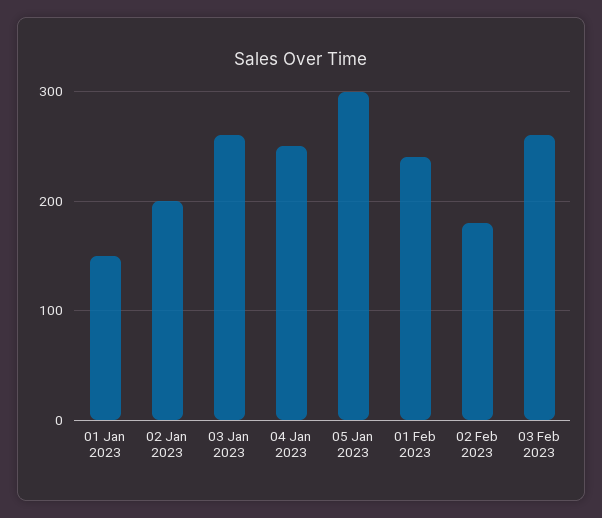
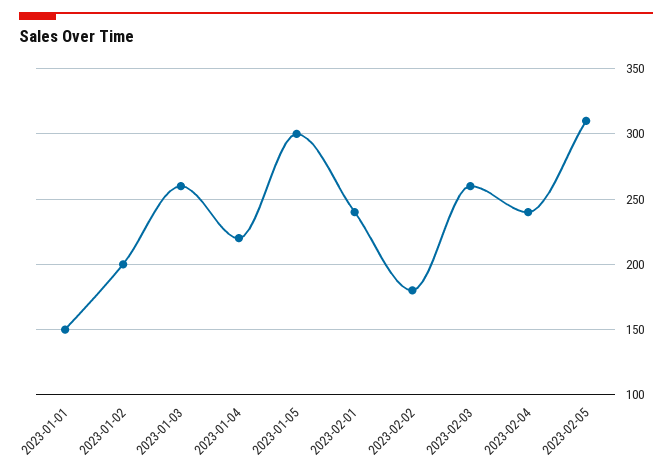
04 Jan 2023: 250 -> 220
2023-02-04: none -> 240
2023-02-05: none -> 310

